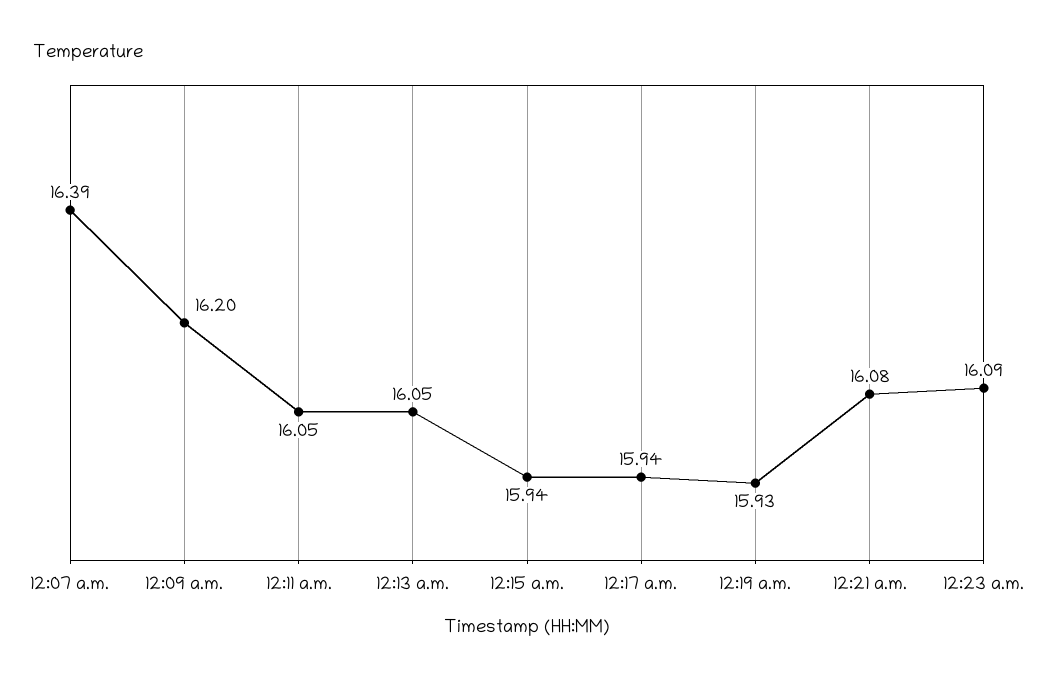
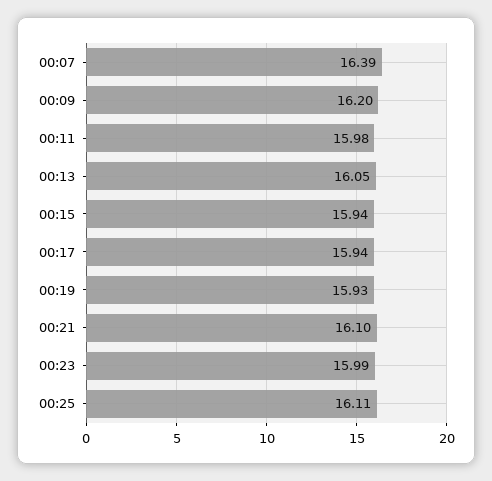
12:11 a.m.: 16.05 -> 15.98
12:21 a.m.: 16.08 -> 16.1
12:23 a.m.: 16.09 -> 15.99
00:25: none -> 16.11

